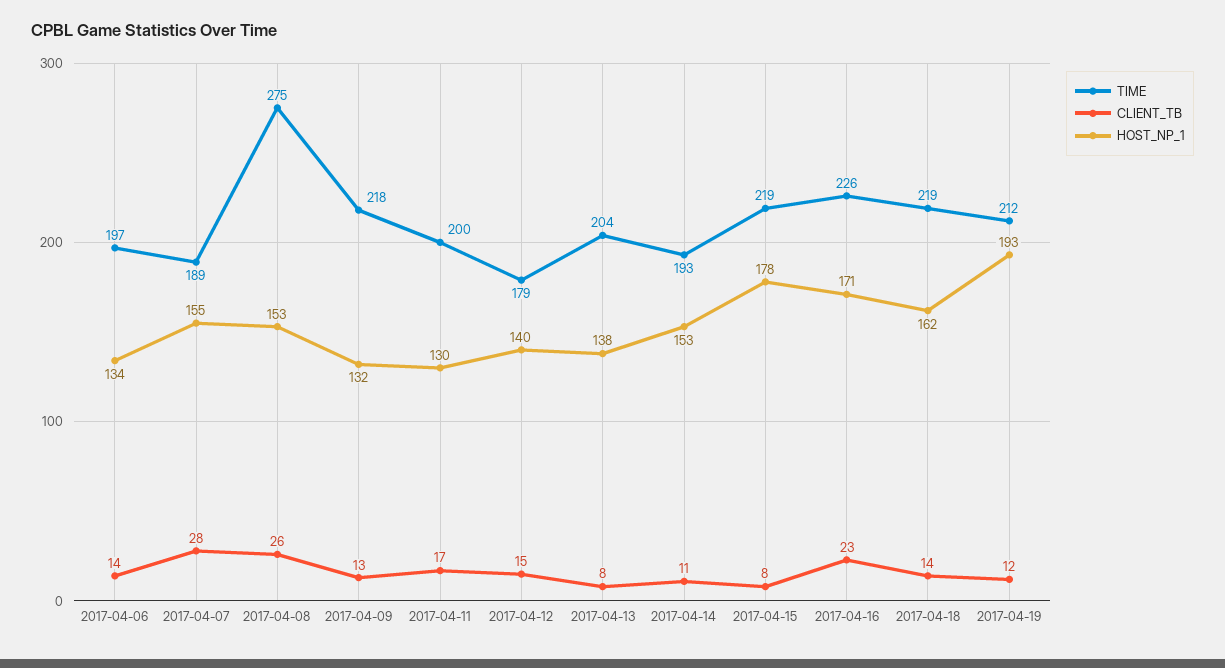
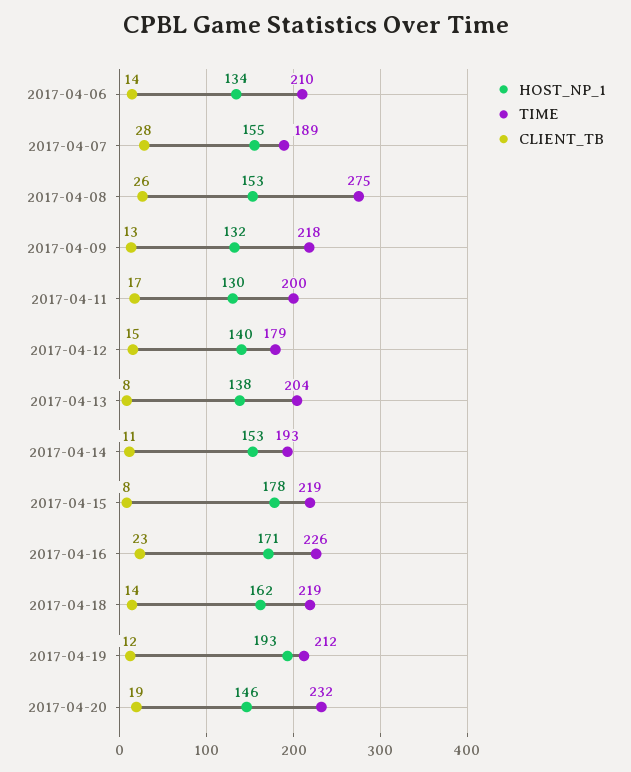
TIME, 2017-04-06: 197 -> 210
HOST_NP_1, 2017-04-20: none -> 146
TIME, 2017-04-20: none -> 232
CLIENT_TB, 2017-04-20: none -> 19

